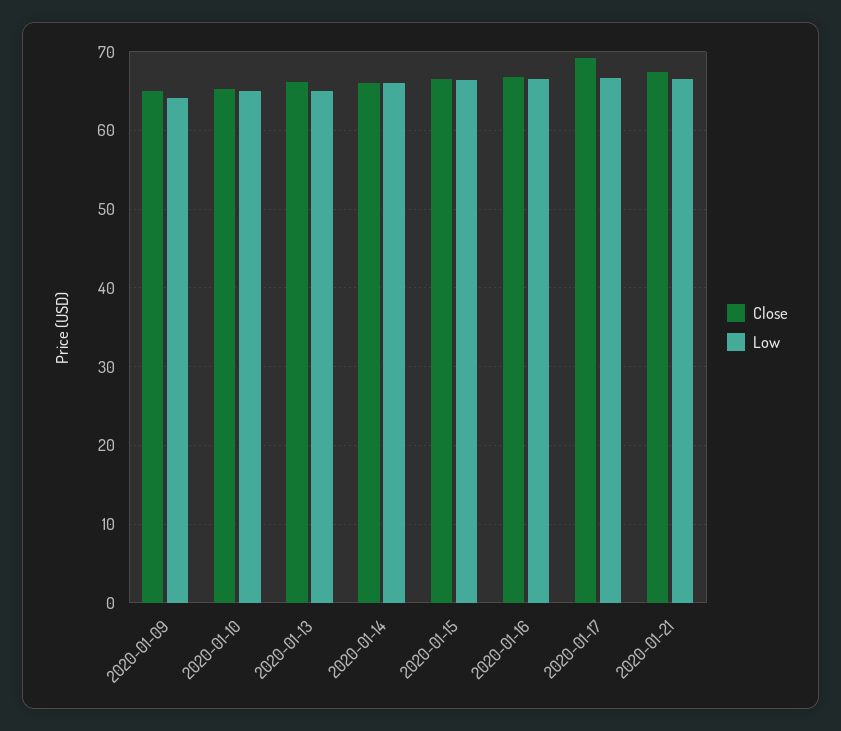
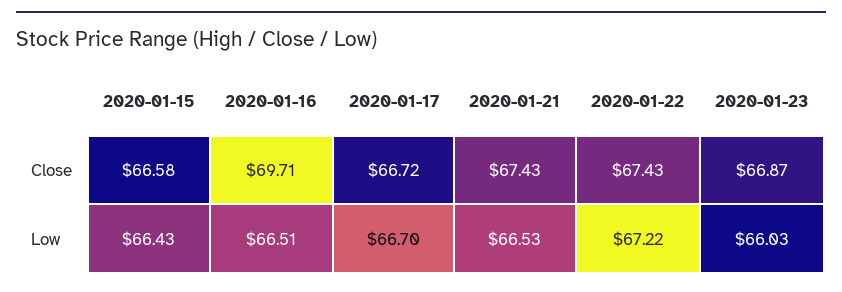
Close, 2020-01-09: 65 -> none
Low, 2020-01-09: 64 -> none
Close, 2020-01-10: 65 -> none
Low, 2020-01-10: 65 -> none
Close, 2020-01-13: 66 -> none
Low, 2020-01-13: 65 -> none
Close, 2020-01-14: 66 -> none
Low, 2020-01-14: 66 -> none
Close, 2020-01-16: 67 -> 69.71
Close, 2020-01-17: 69 -> 66.72
Close, 2020-01-22: none -> 67.43
Close, 2020-01-23: none -> 66.87
Low, 2020-01-22: none -> 67.22
Low, 2020-01-23: none -> 66.03

